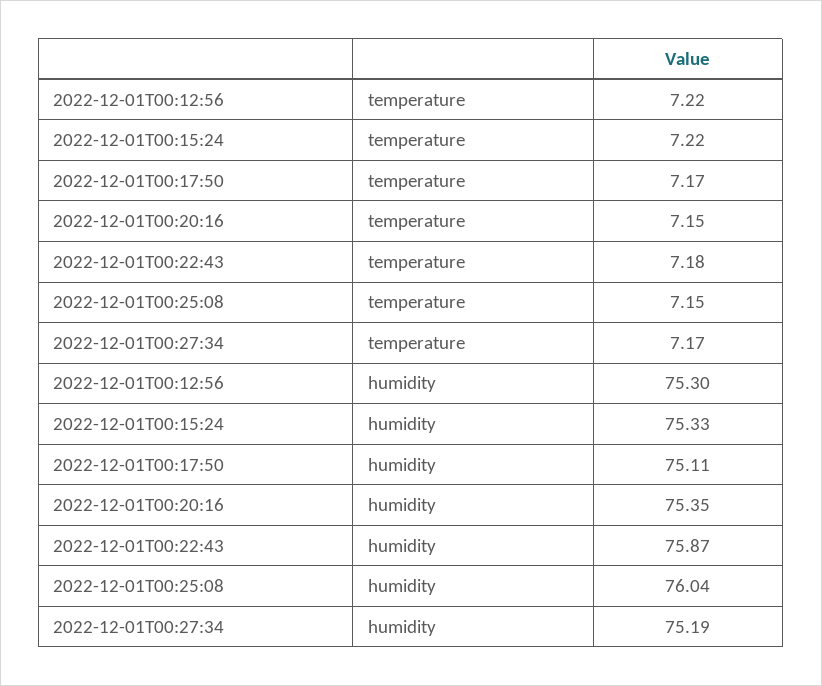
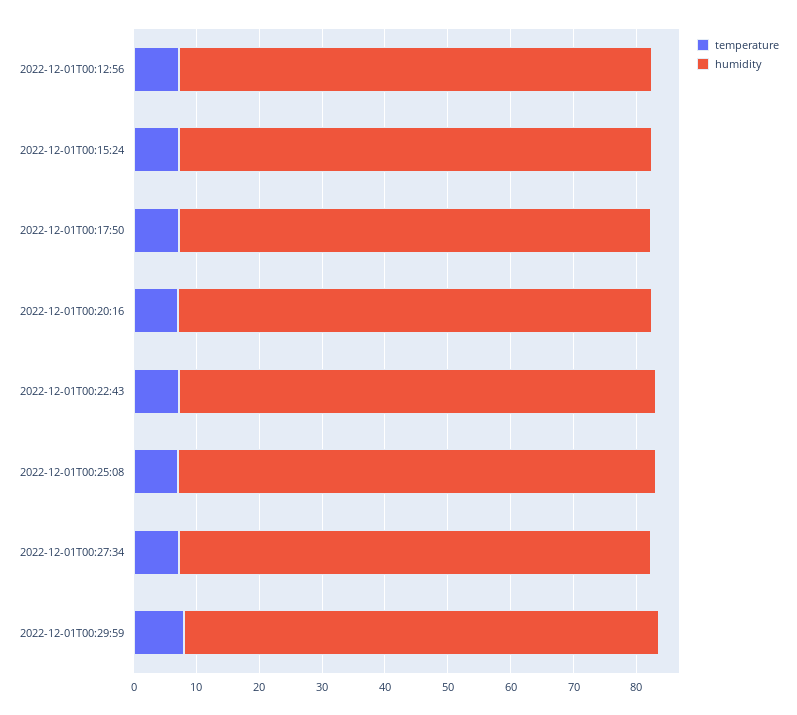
temperature, 2022-12-01T00:29:59: none -> 8
humidity, 2022-12-01T00:29:59: none -> 76

